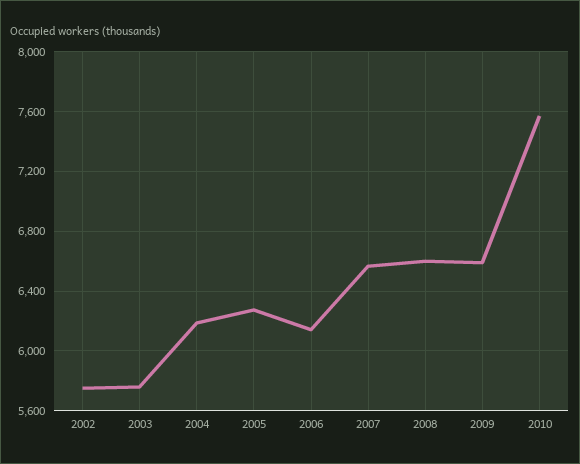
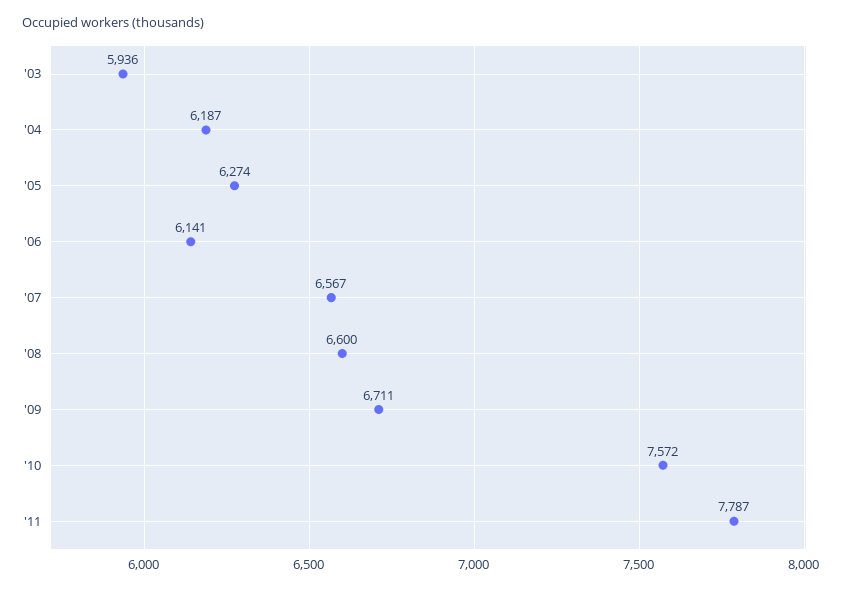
2002: 5750 -> none
2003: 5750 -> 5936
2009: 6600 -> 6711
'11: none -> 7787

